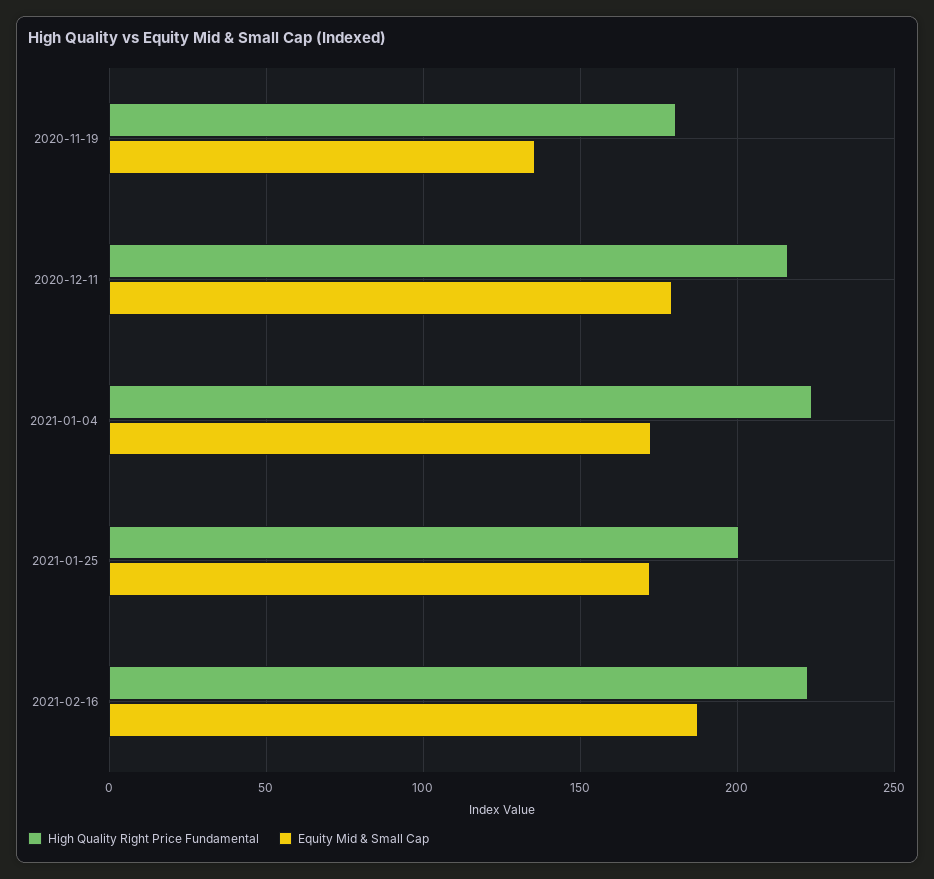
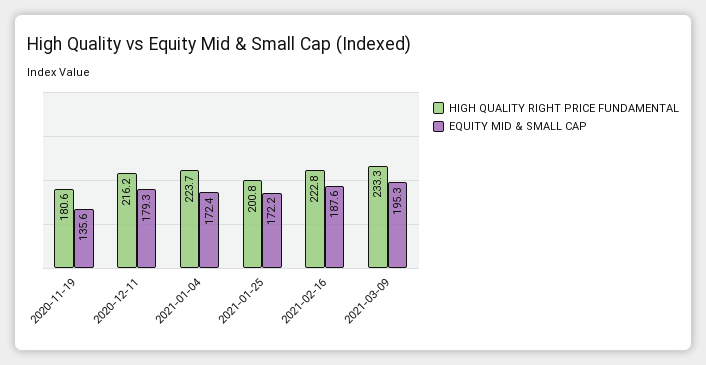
High Quality Right Price Fundamental, 2021-03-09: none -> 233.3
Equity Mid & Small Cap, 2021-03-09: none -> 195.3

